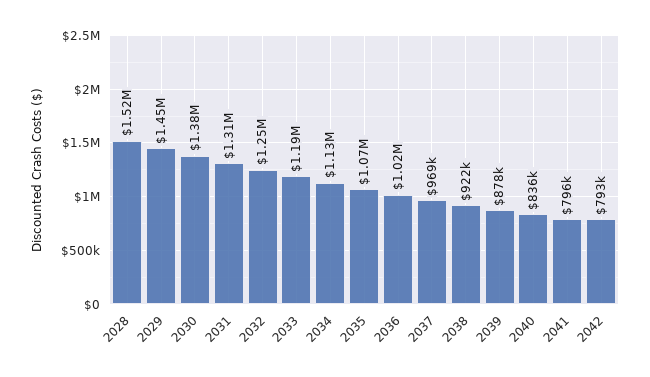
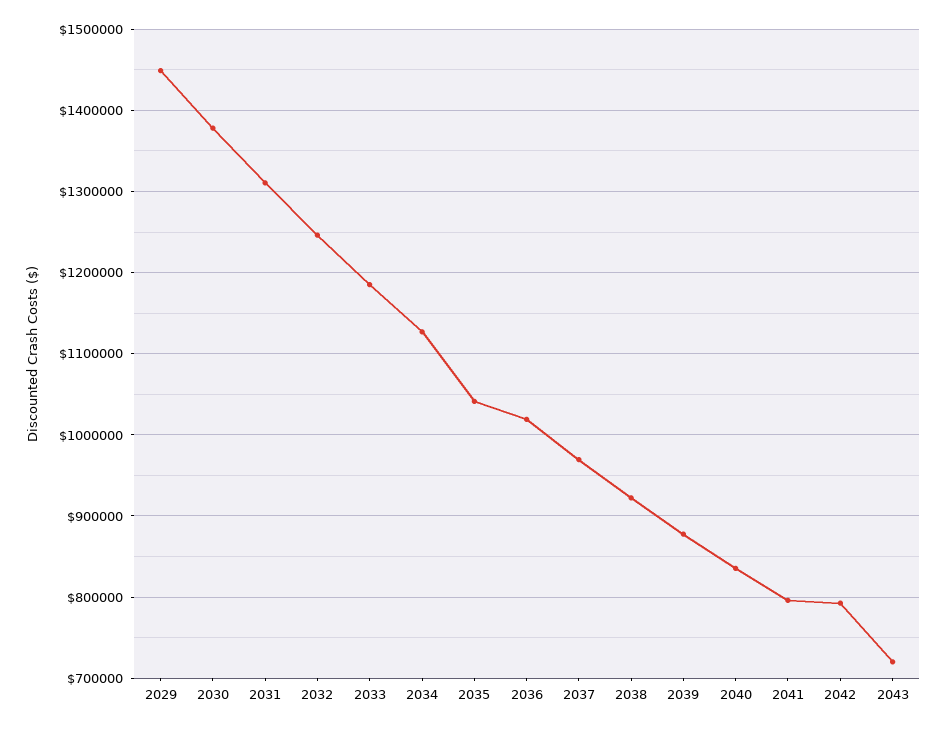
2028: 1520000 -> none
2035: 1070000 -> 1040000
2043: none -> 720000

